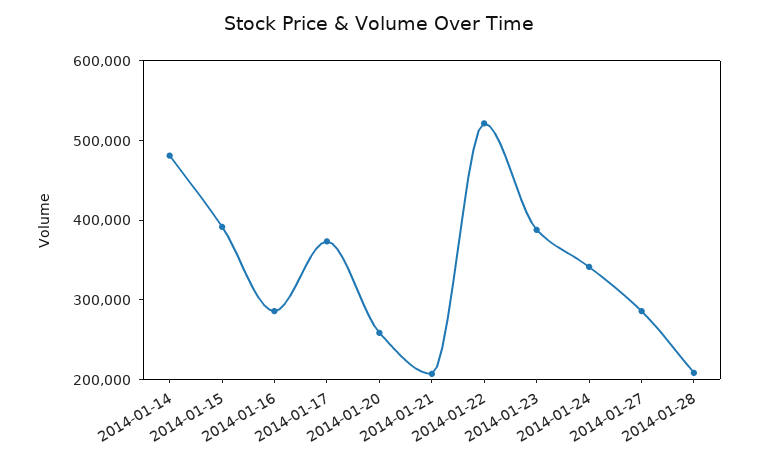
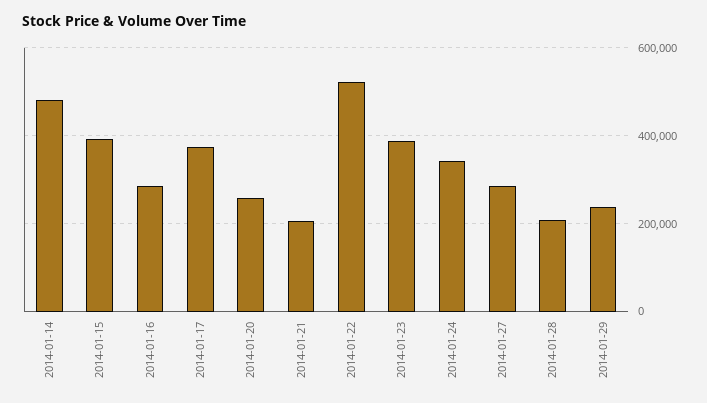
2014-01-29: none -> 240000

